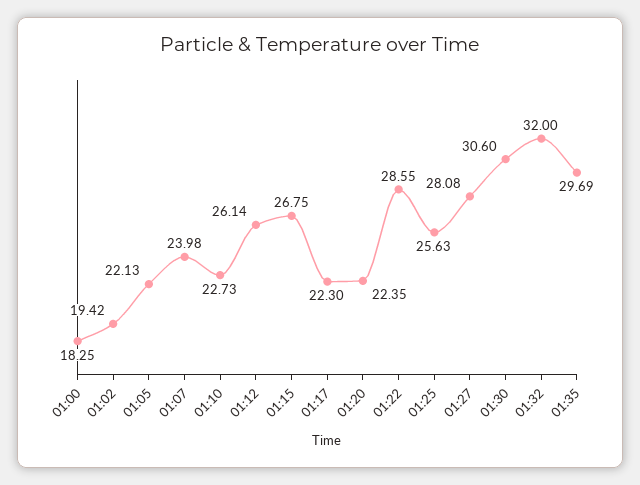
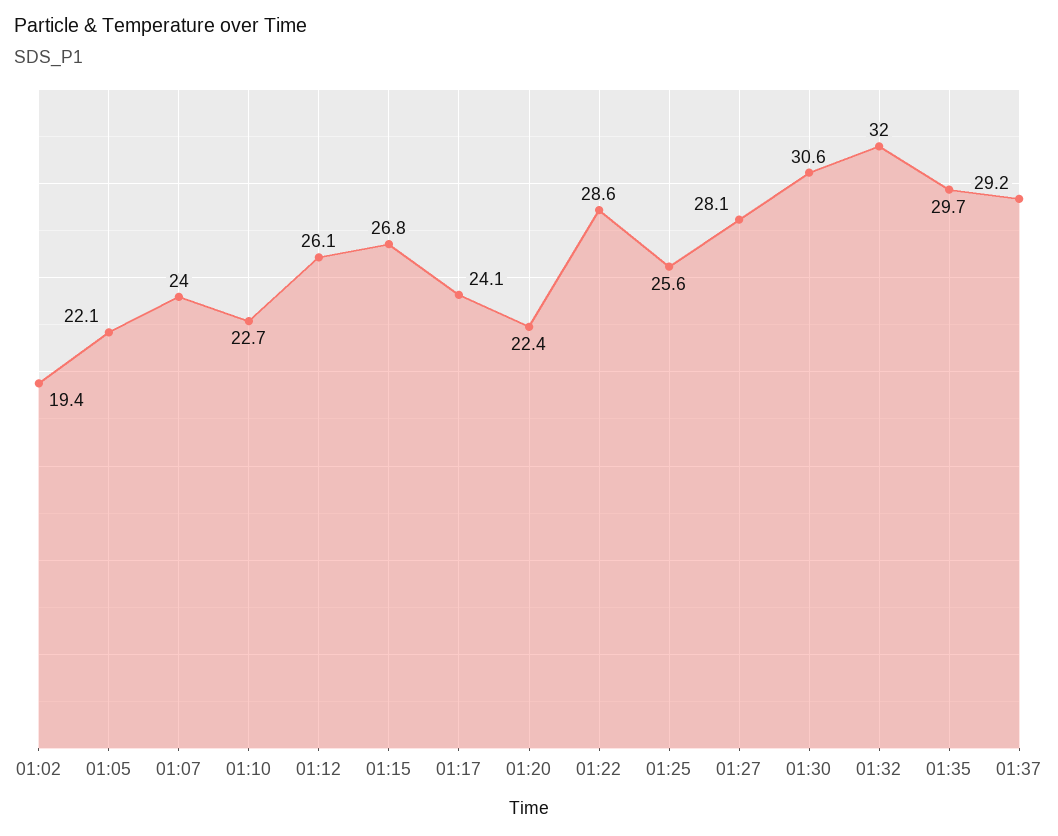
01:00: 18.25 -> none
01:17: 22.3 -> 24.1
01:37: none -> 29.2

